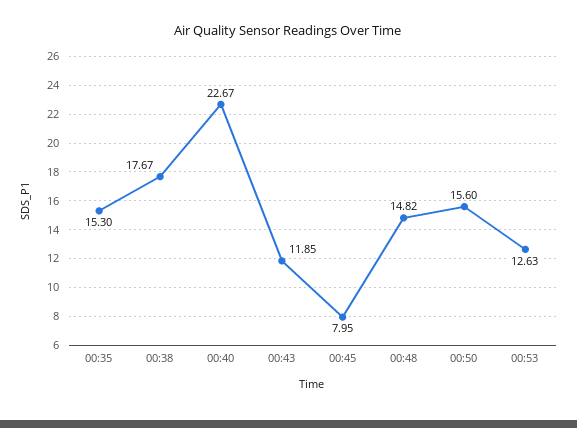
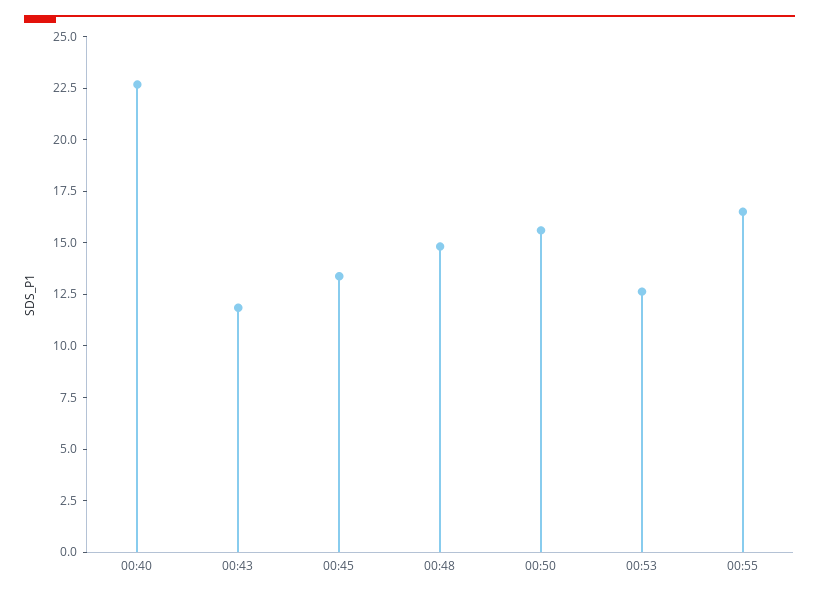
00:35: 15.3 -> none
00:38: 17.67 -> none
00:45: 7.95 -> 13.5
00:55: none -> 16.5

